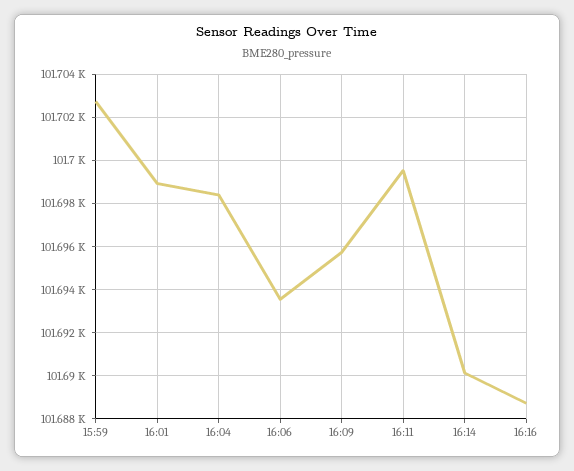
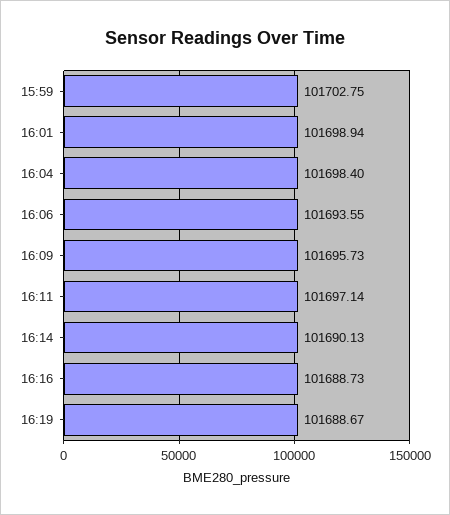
16:11: 101699.5 -> 101697.14
16:19: none -> 101688.67

